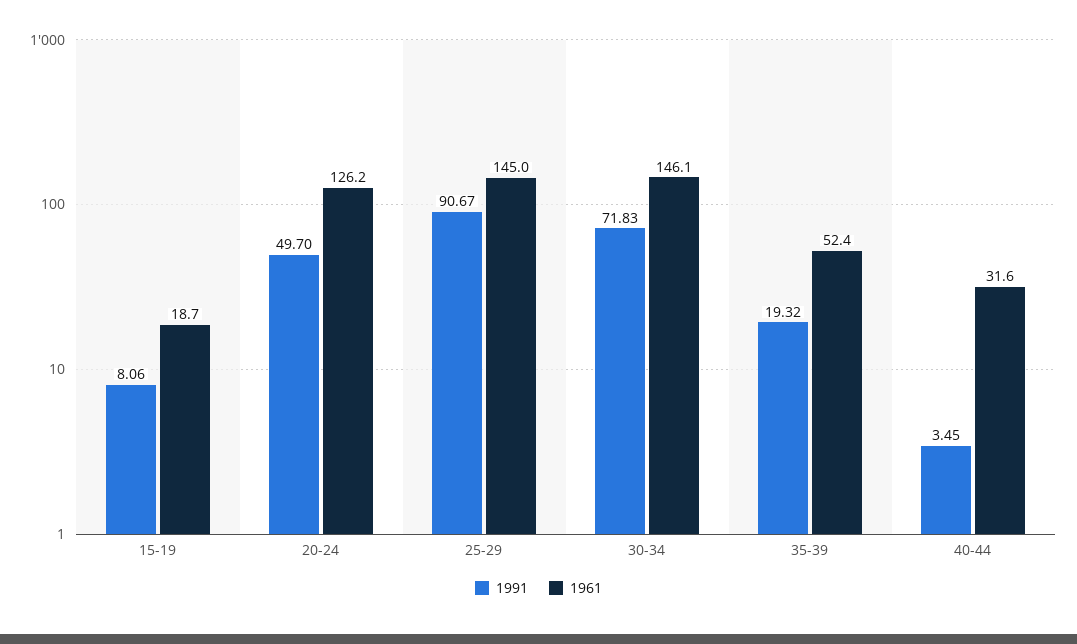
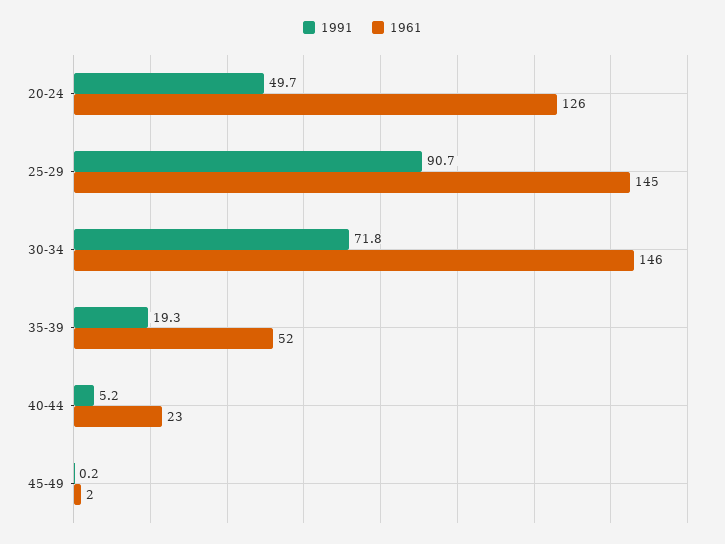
1991, 15-19: 8.06 -> none
1961, 15-19: 18.7 -> none
1991, 40-44: 3.45 -> 5.2
1961, 40-44: 31.6 -> 23
1991, 45-49: none -> 0.2
1961, 45-49: none -> 2

